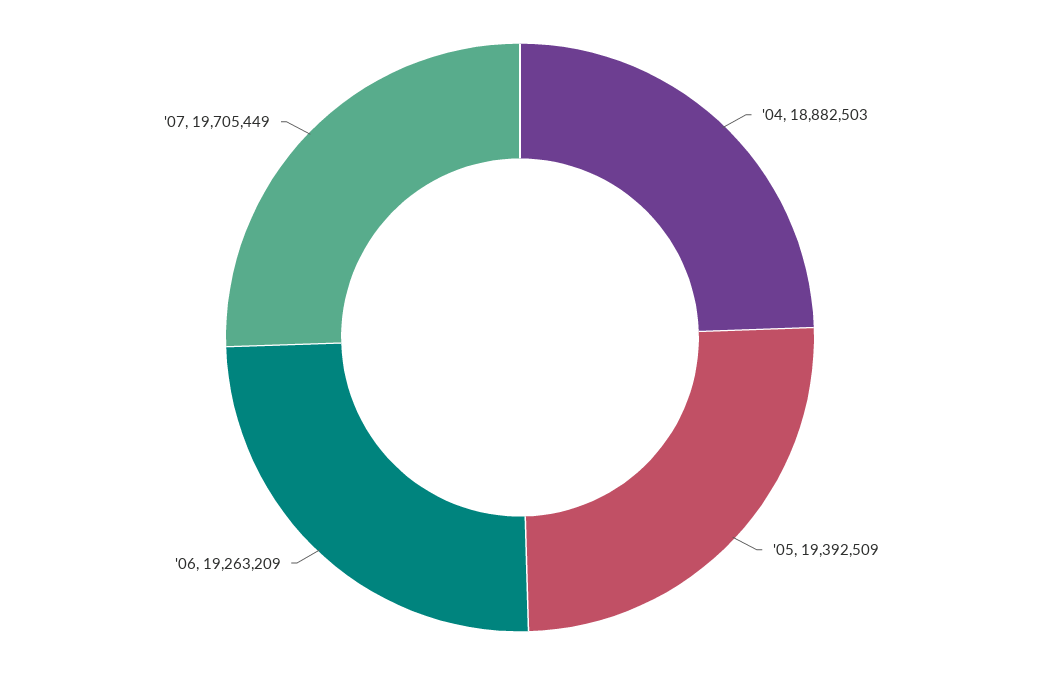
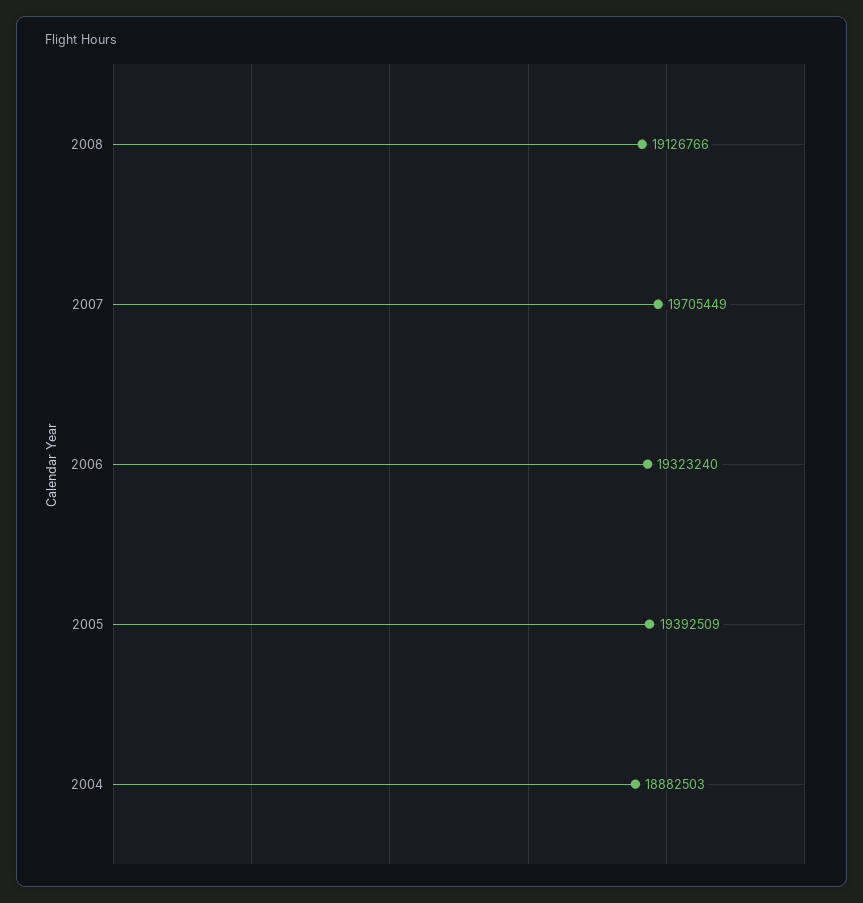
'06: 19263209 -> 19323240
2008: none -> 19126766

